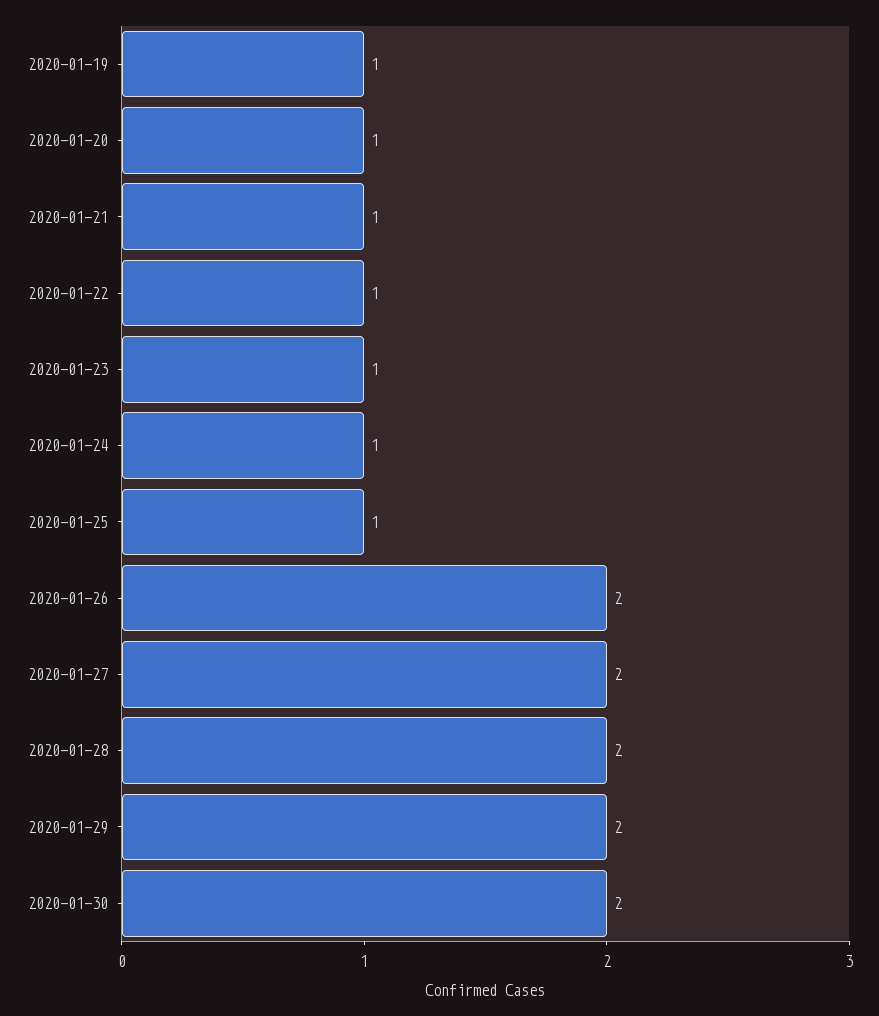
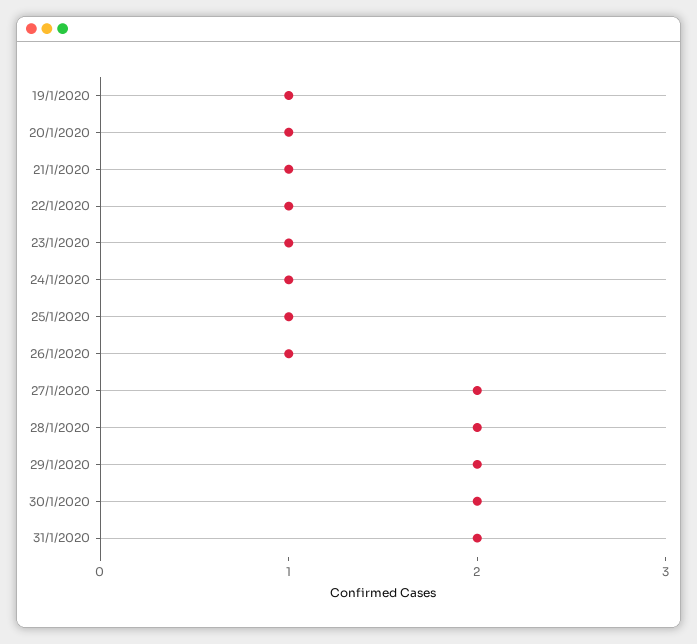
2020-01-26: 2 -> 1
31/1/2020: none -> 2

